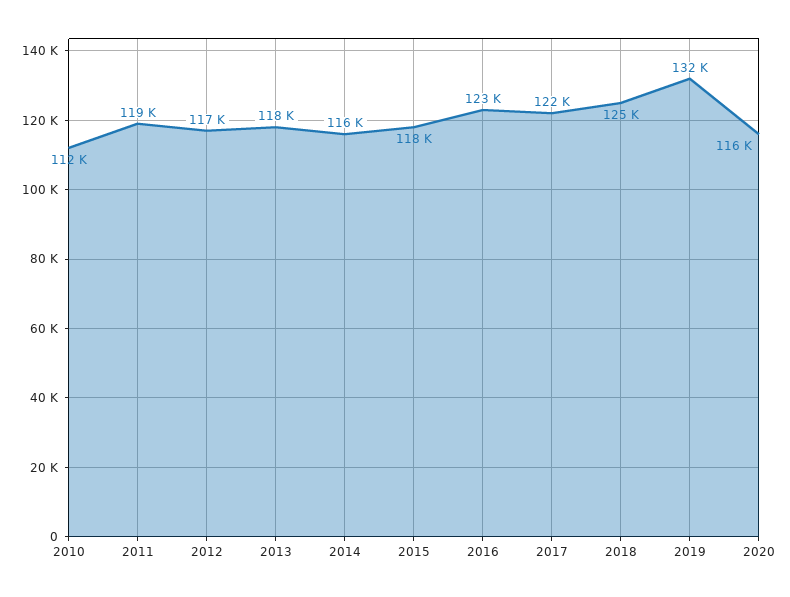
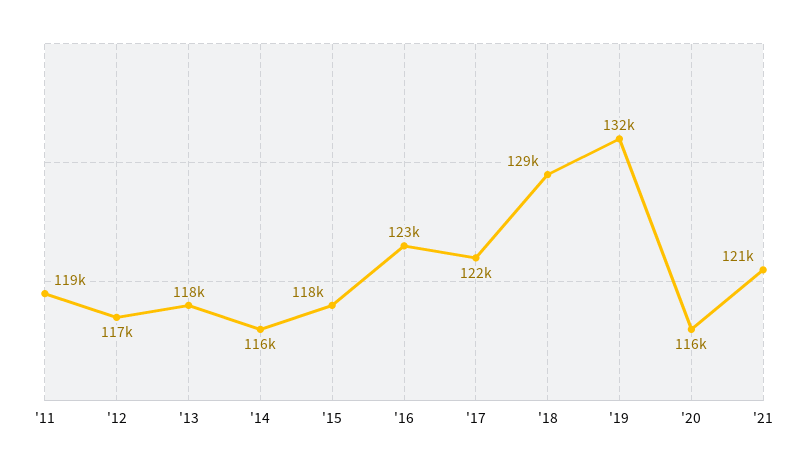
2010: 112000 -> none
2018: 125000 -> 129000
'21: none -> 121000

